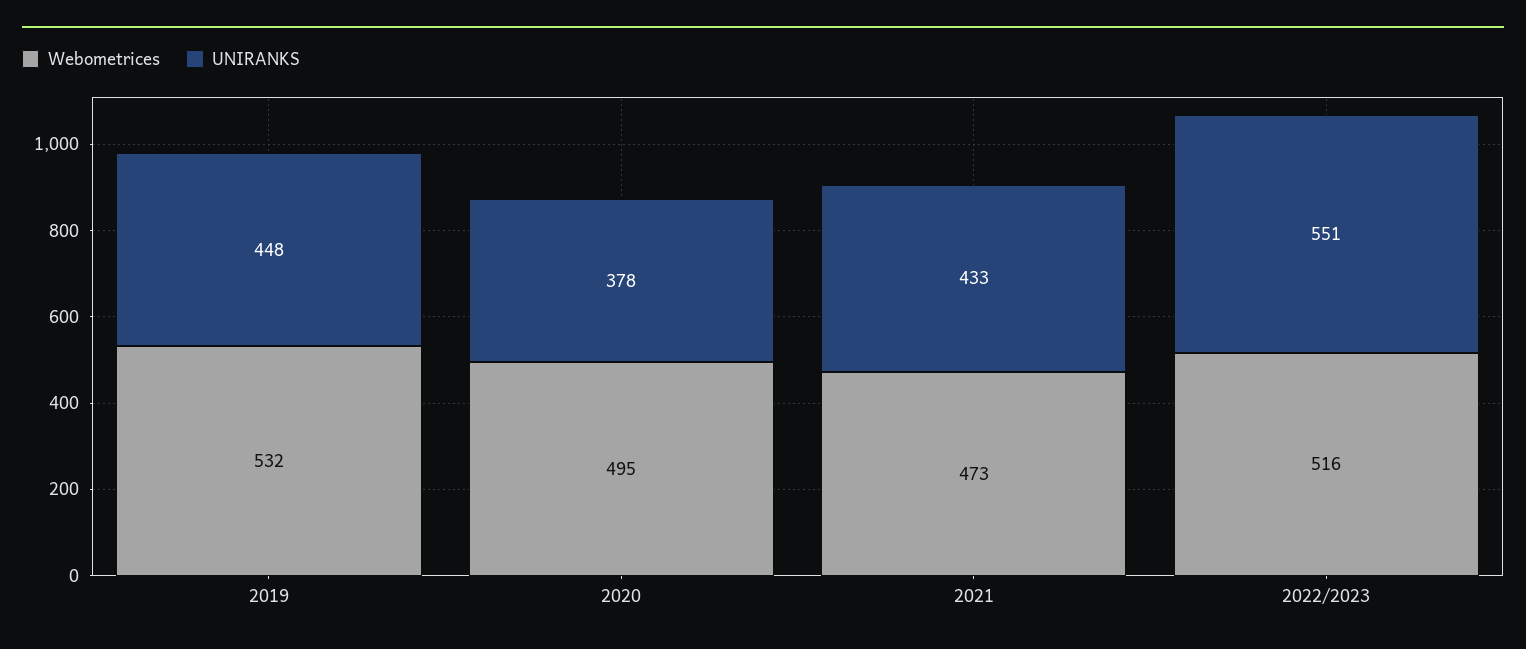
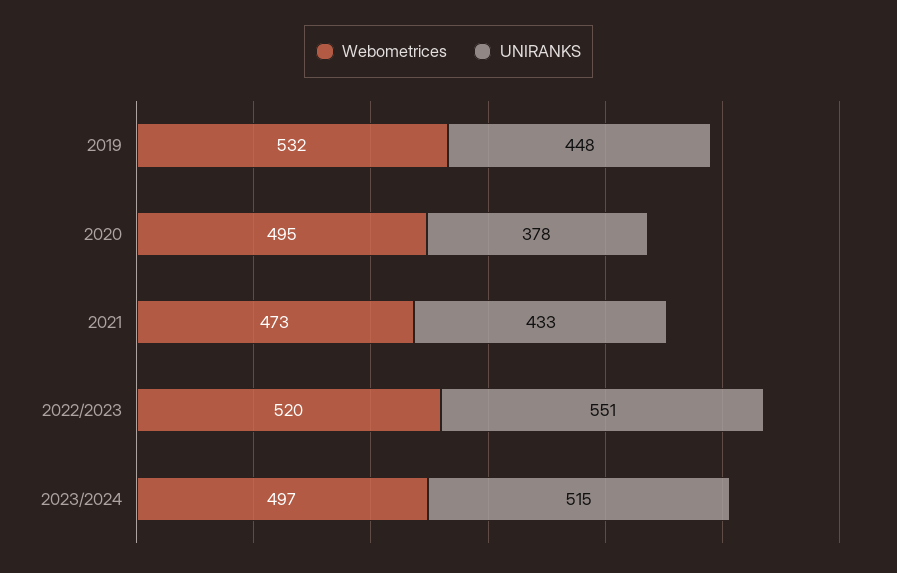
Webometrices, 2022/2023: 516 -> 520
Webometrices, 2023/2024: none -> 497
UNIRANKS, 2023/2024: none -> 515

